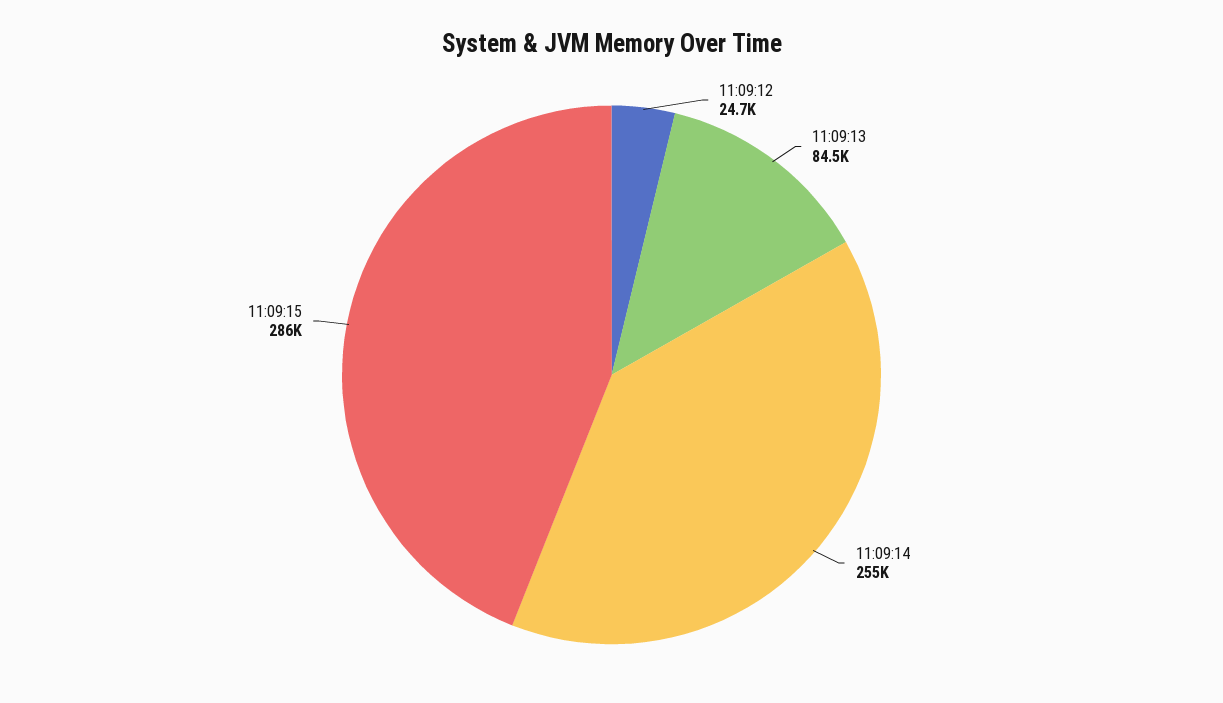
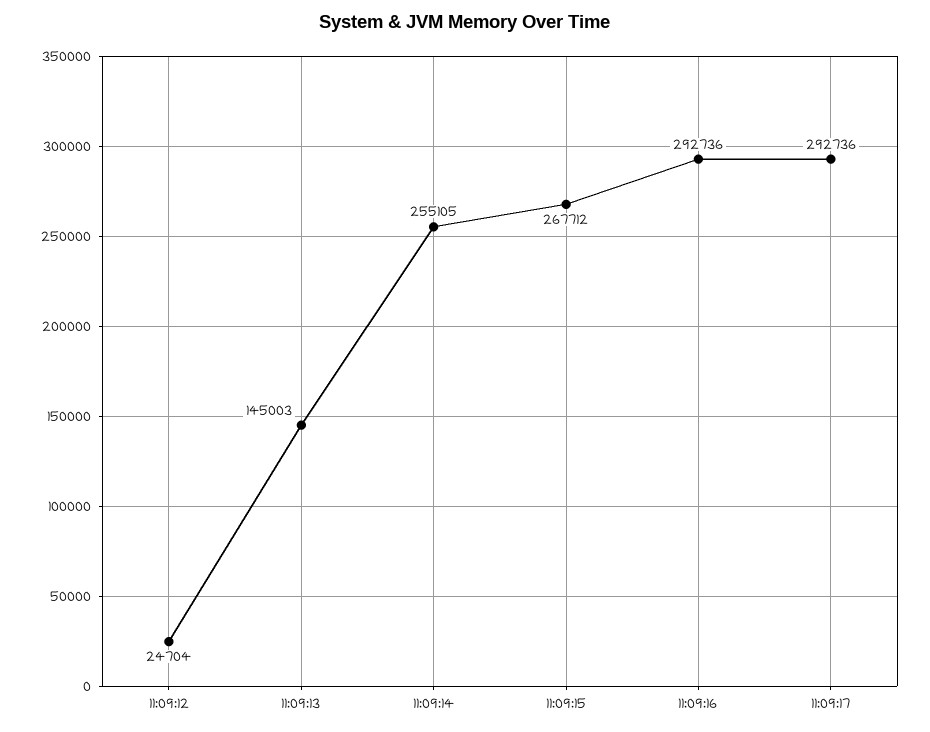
11:09:13: 84500 -> 145003
11:09:15: 286000 -> 267712
11:09:16: none -> 292736
11:09:17: none -> 292736

